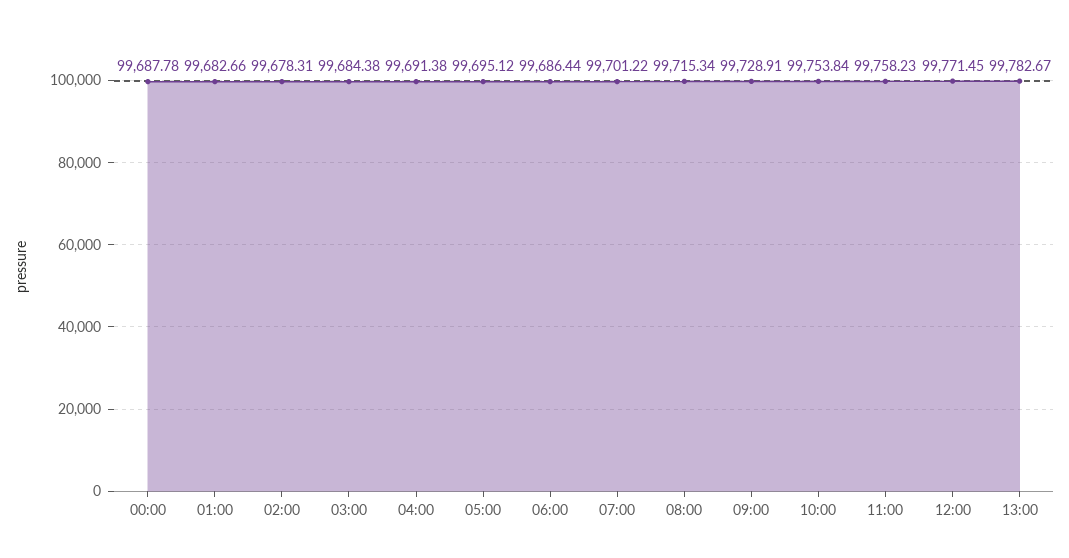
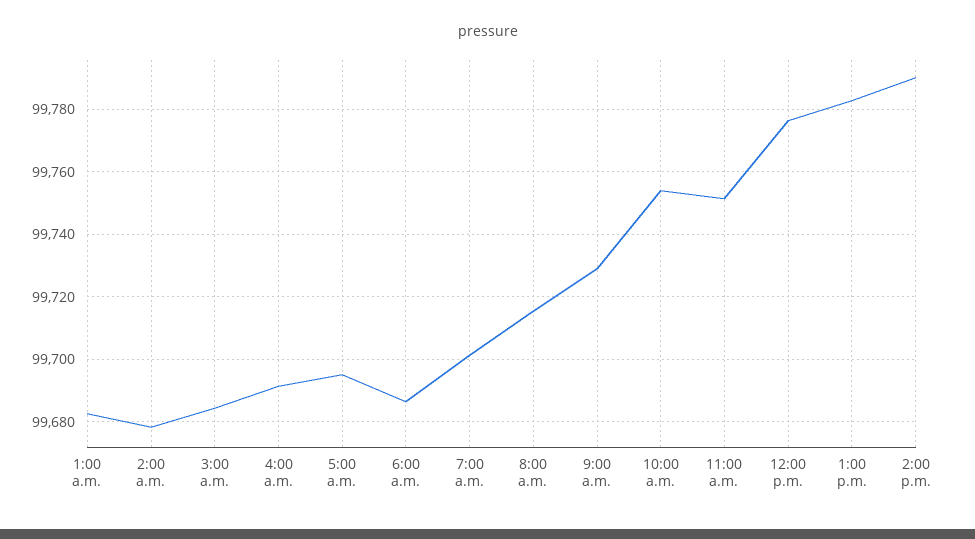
00:00: 99687.78 -> none
11:00: 99758.23 -> 99752
12:00: 99771.45 -> 99776
2:00 p.m.: none -> 99790

